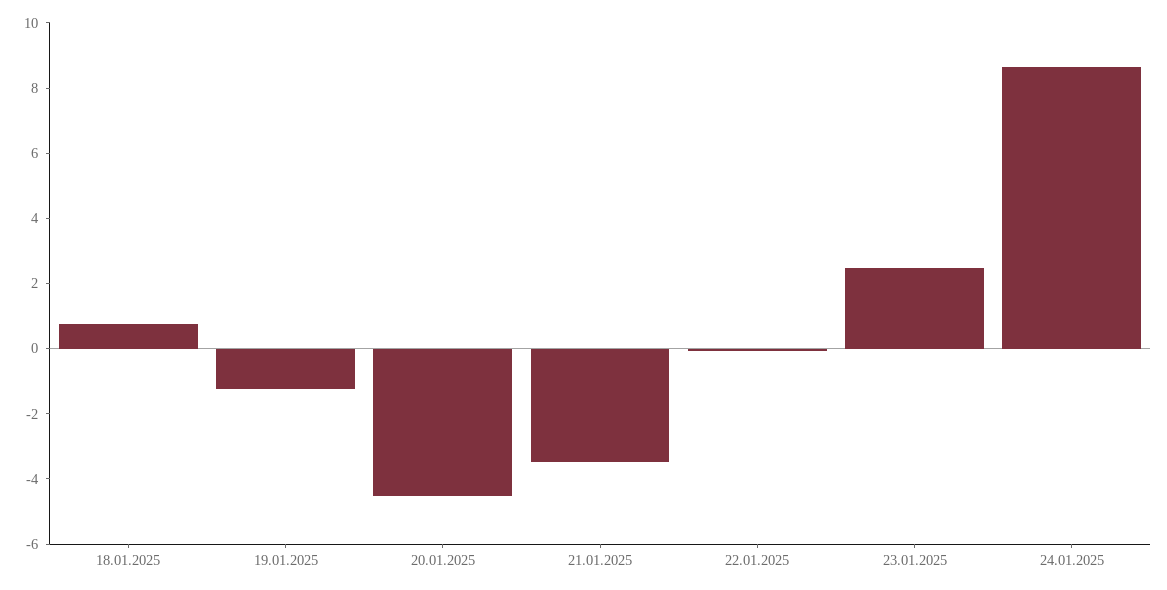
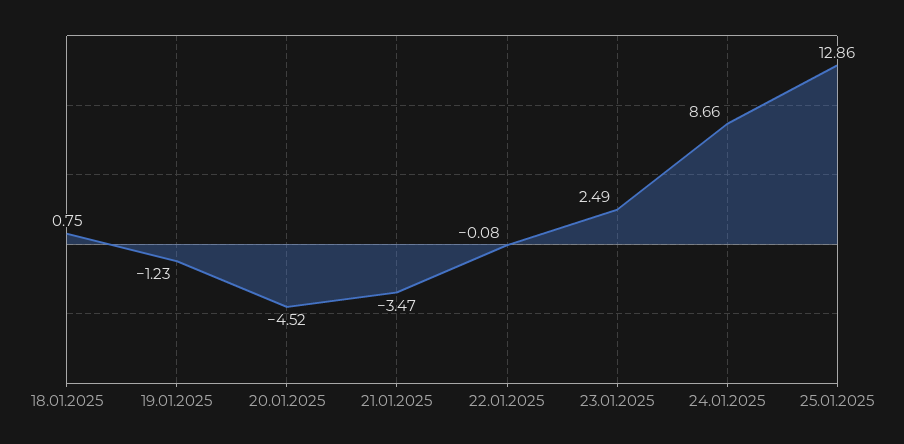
25.01.2025: none -> 12.86

